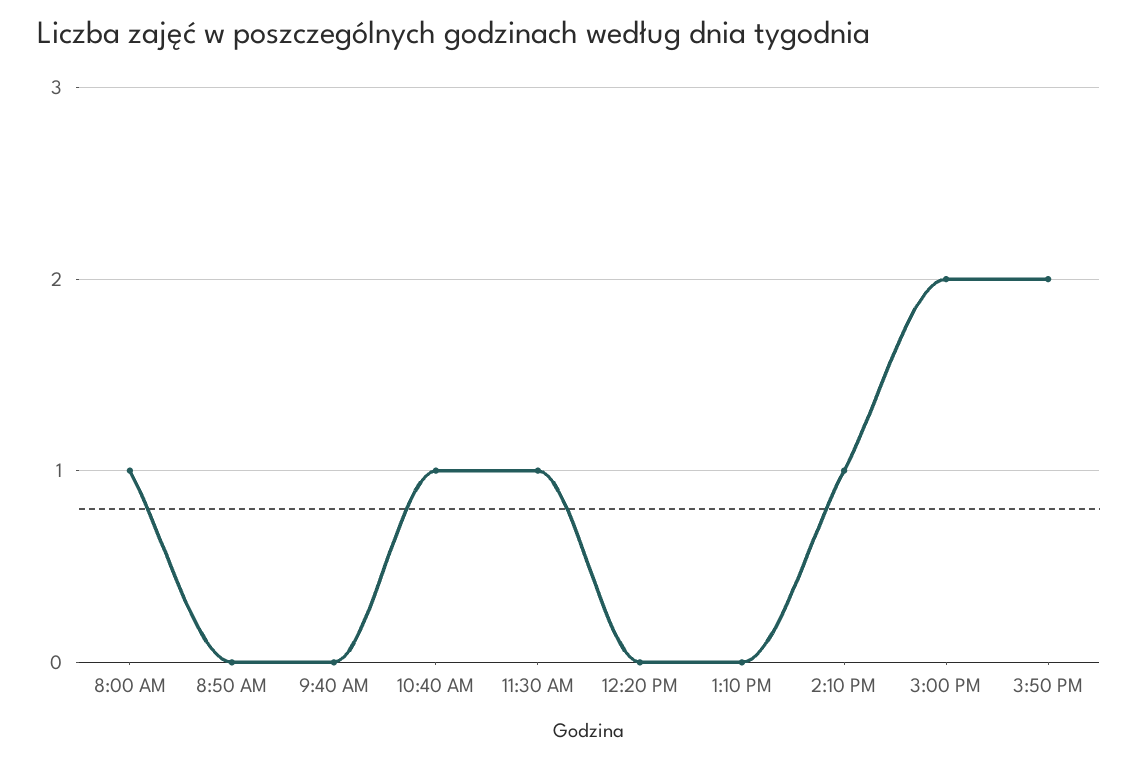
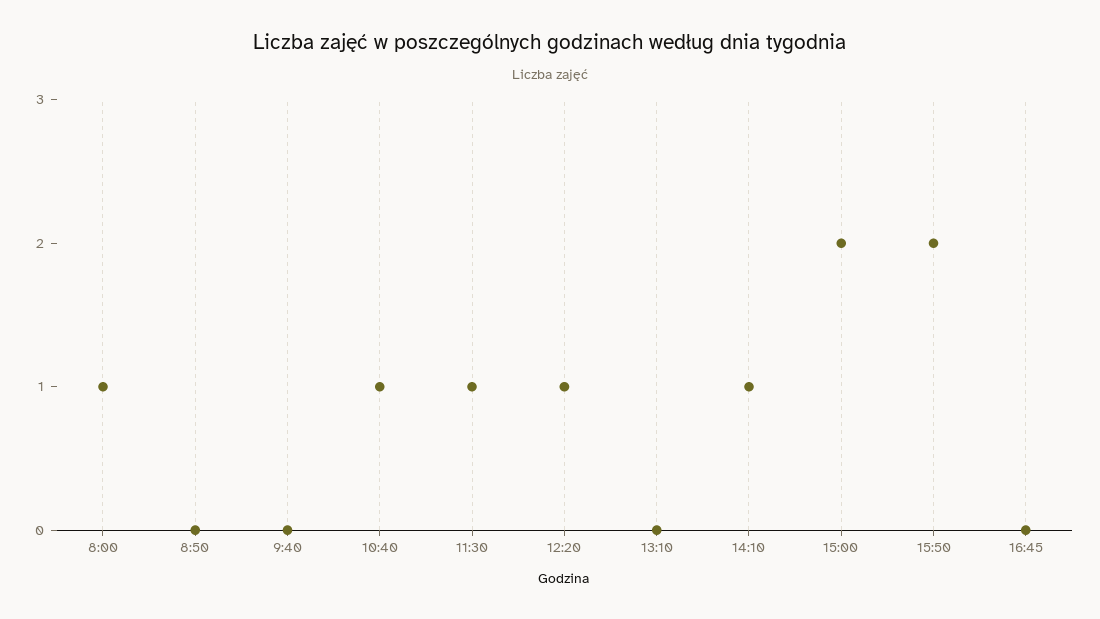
12:20 PM: 0 -> 1
16:45: none -> 0

